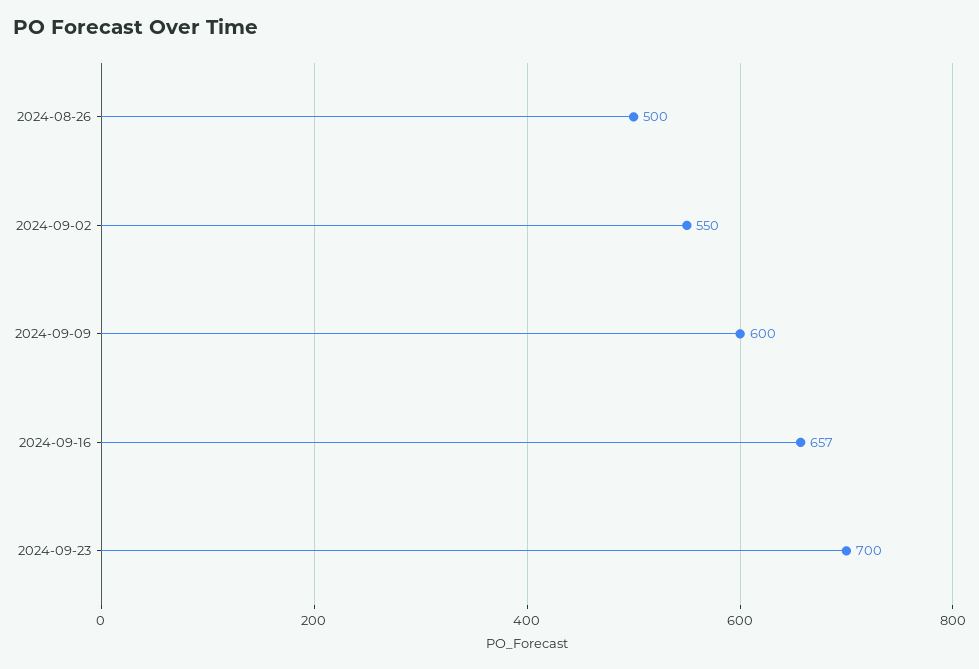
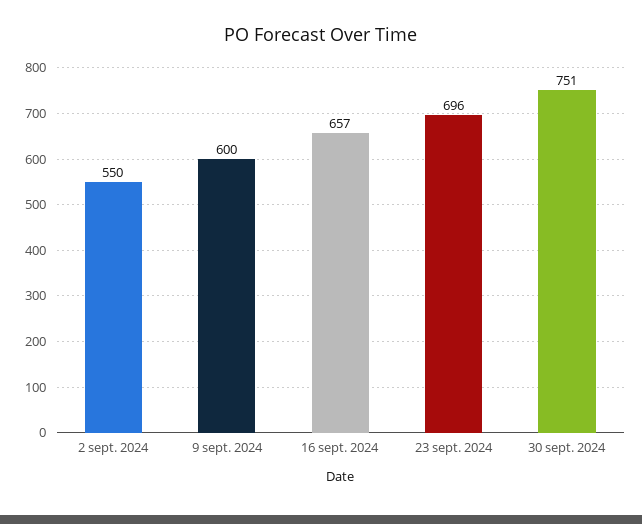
2024-08-26: 500 -> none
2024-09-23: 700 -> 696
30 sept. 2024: none -> 751

